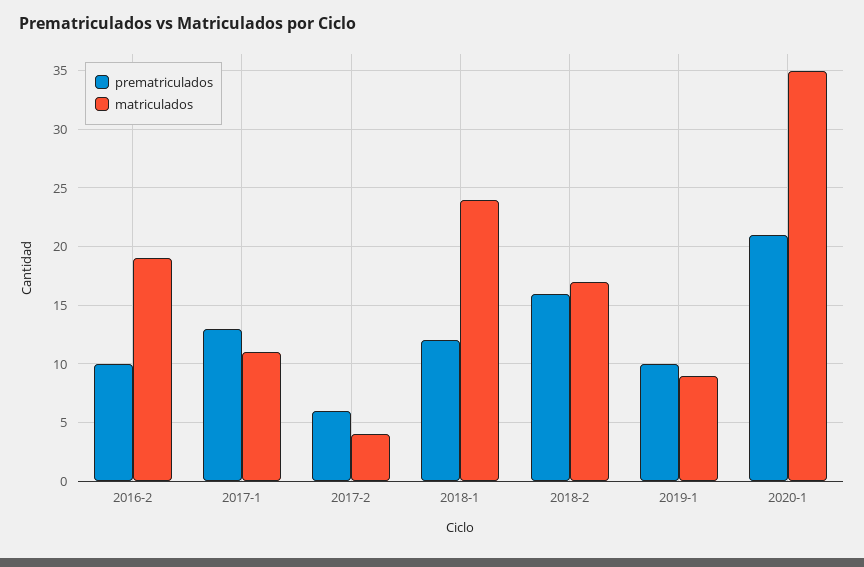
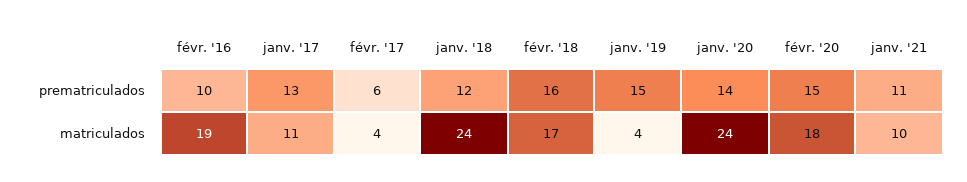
prematriculados, 2019-1: 10 -> 15
matriculados, 2019-1: 9 -> 4
prematriculados, 2020-1: 21 -> 14
matriculados, 2020-1: 35 -> 24
prematriculados, févr. '20: none -> 15
prematriculados, janv. '21: none -> 11
matriculados, févr. '20: none -> 18
matriculados, janv. '21: none -> 10

